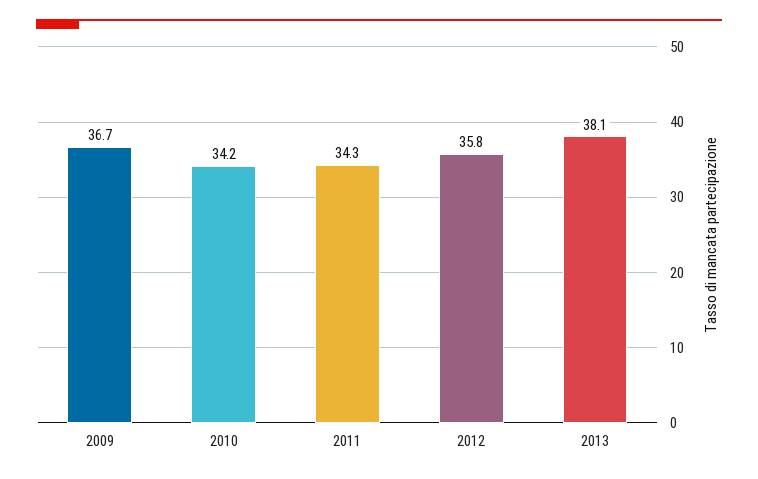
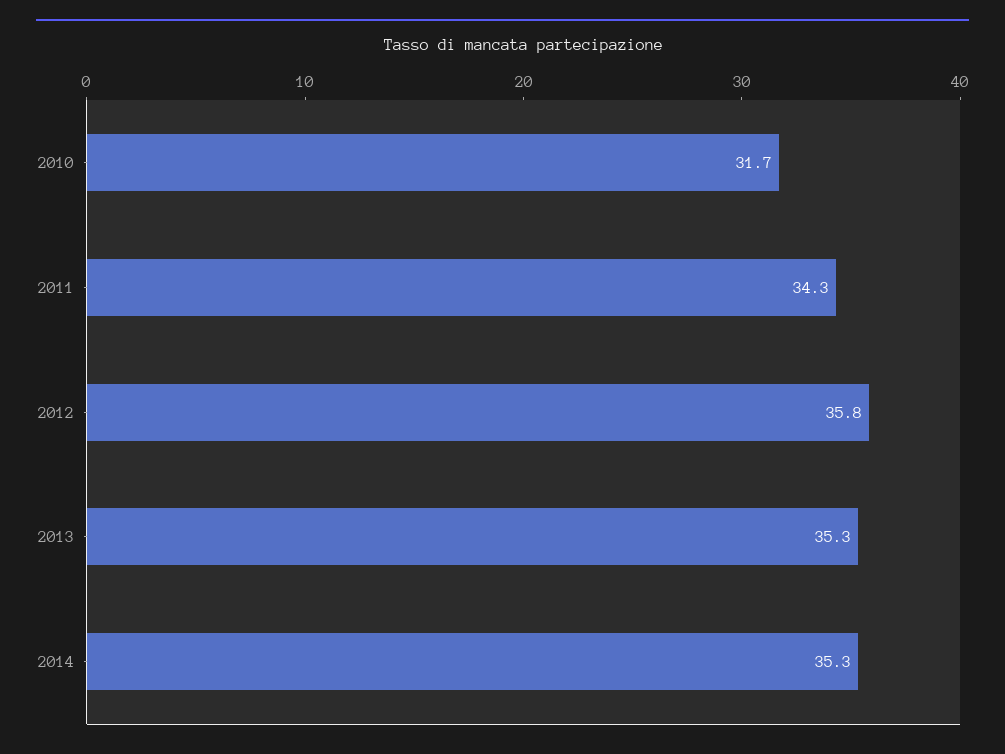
2009: 36.7 -> none
2010: 34.2 -> 31.7
2013: 38.1 -> 35.3
2014: none -> 35.3

